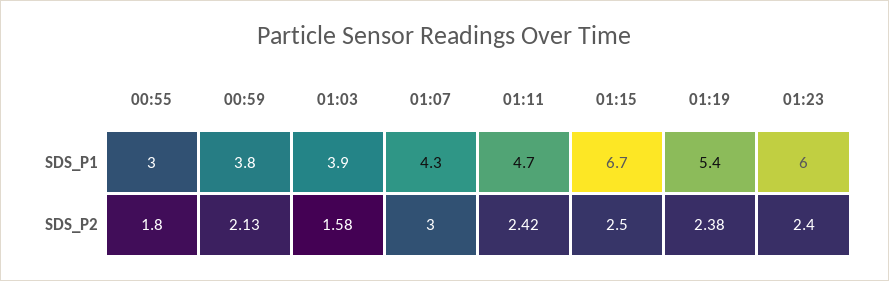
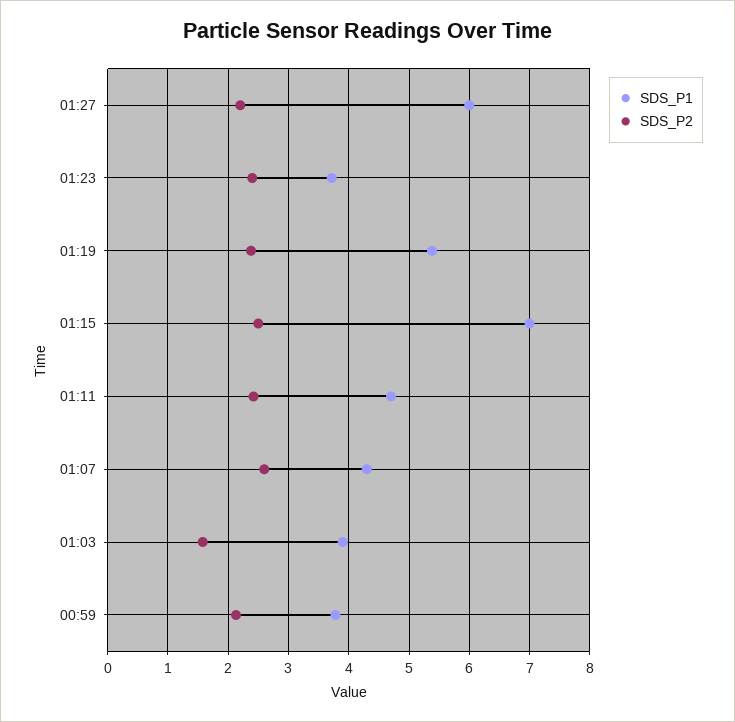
SDS_P1, 00:55: 3 -> none
SDS_P1, 01:15: 6.7 -> 7
SDS_P1, 01:23: 6 -> 3.7
SDS_P2, 00:55: 1.8 -> none
SDS_P2, 01:07: 3 -> 2.6
SDS_P1, 01:27: none -> 6
SDS_P2, 01:27: none -> 2.2

